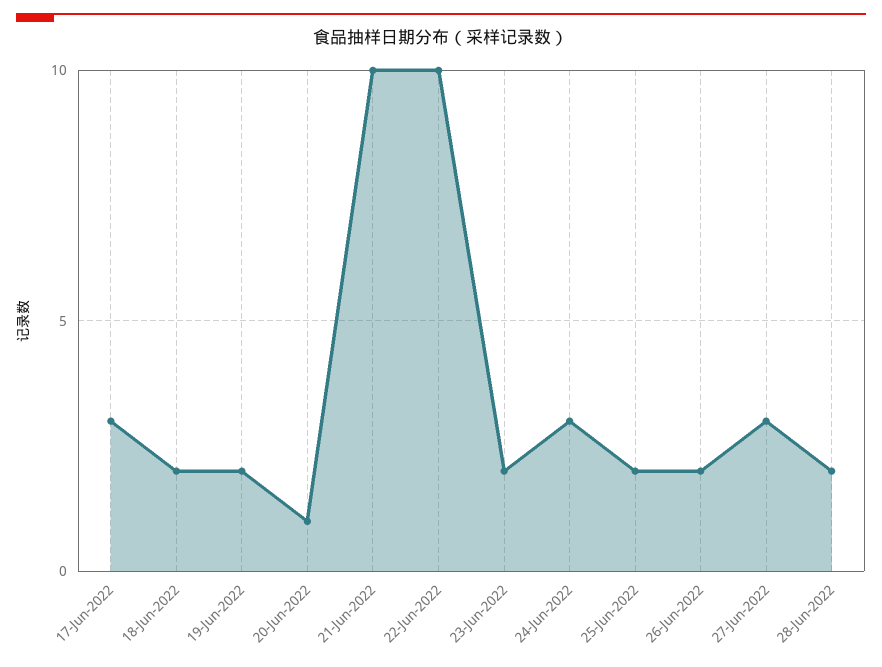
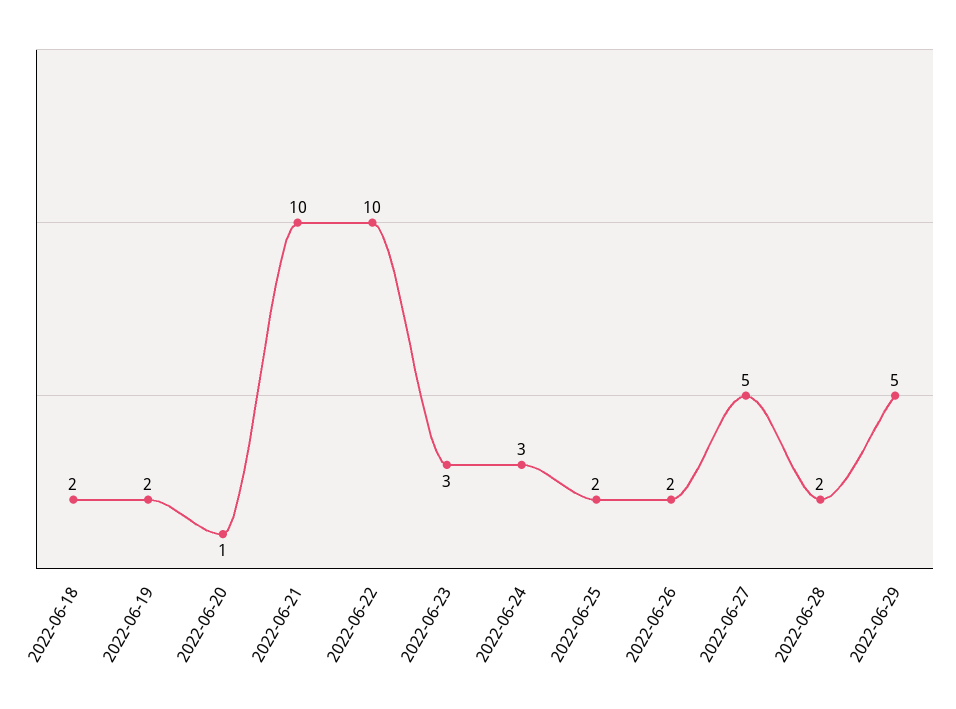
17-Jun-2022: 3 -> none
23-Jun-2022: 2 -> 3
27-Jun-2022: 3 -> 5
2022-06-29: none -> 5

